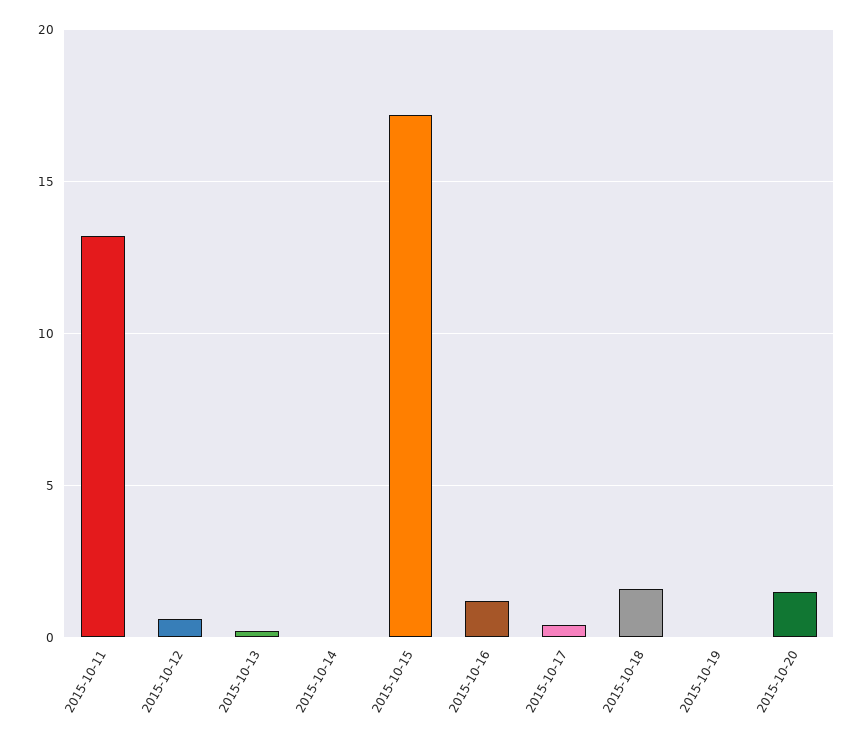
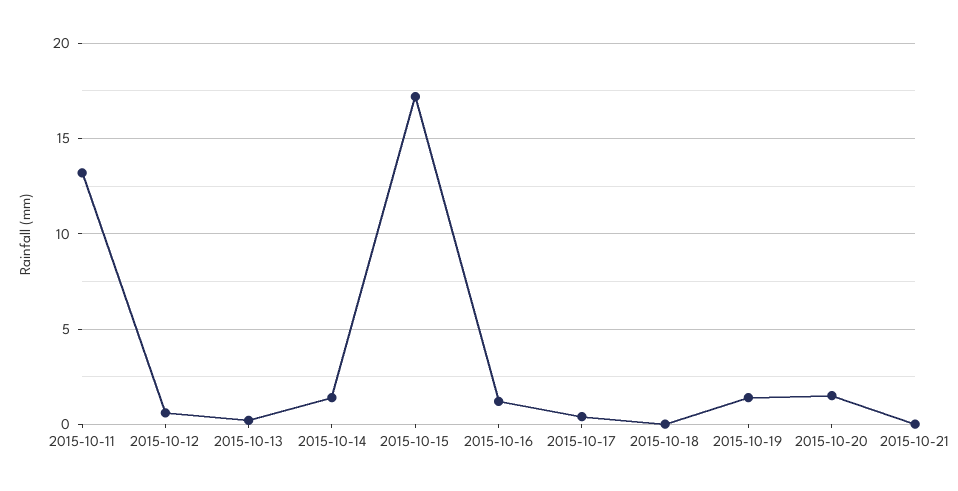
2015-10-14: 0 -> 1.5
2015-10-18: 1.5 -> 0
2015-10-19: 0 -> 1.5
2015-10-21: none -> 0

